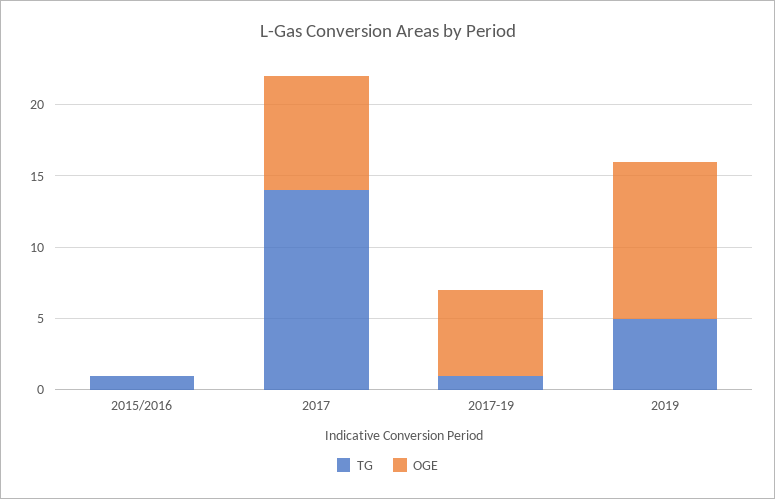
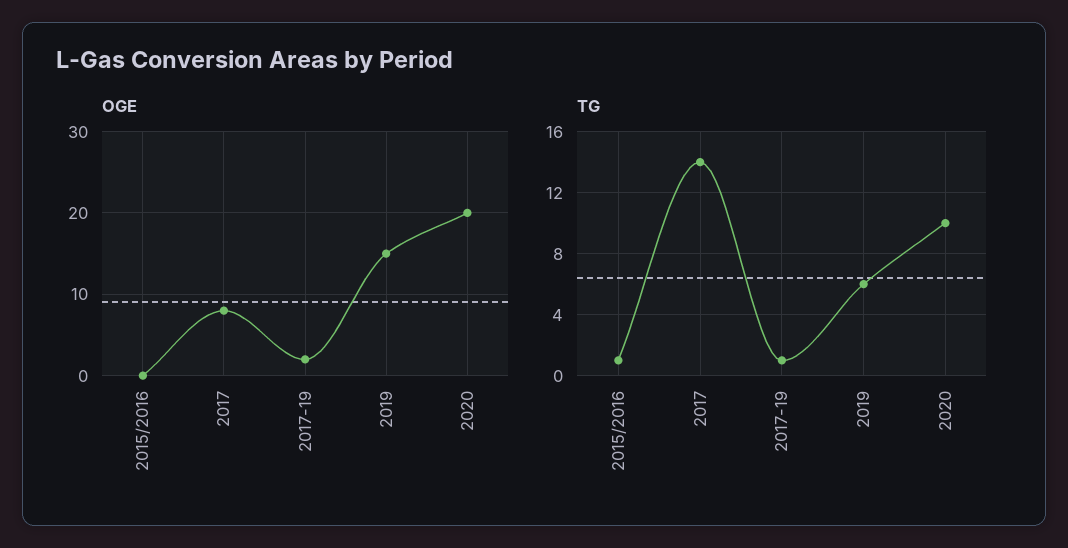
OGE, 2017-19: 6 -> 2
TG, 2019: 5 -> 6
OGE, 2019: 11 -> 15
OGE, 2020: none -> 20
TG, 2020: none -> 10

